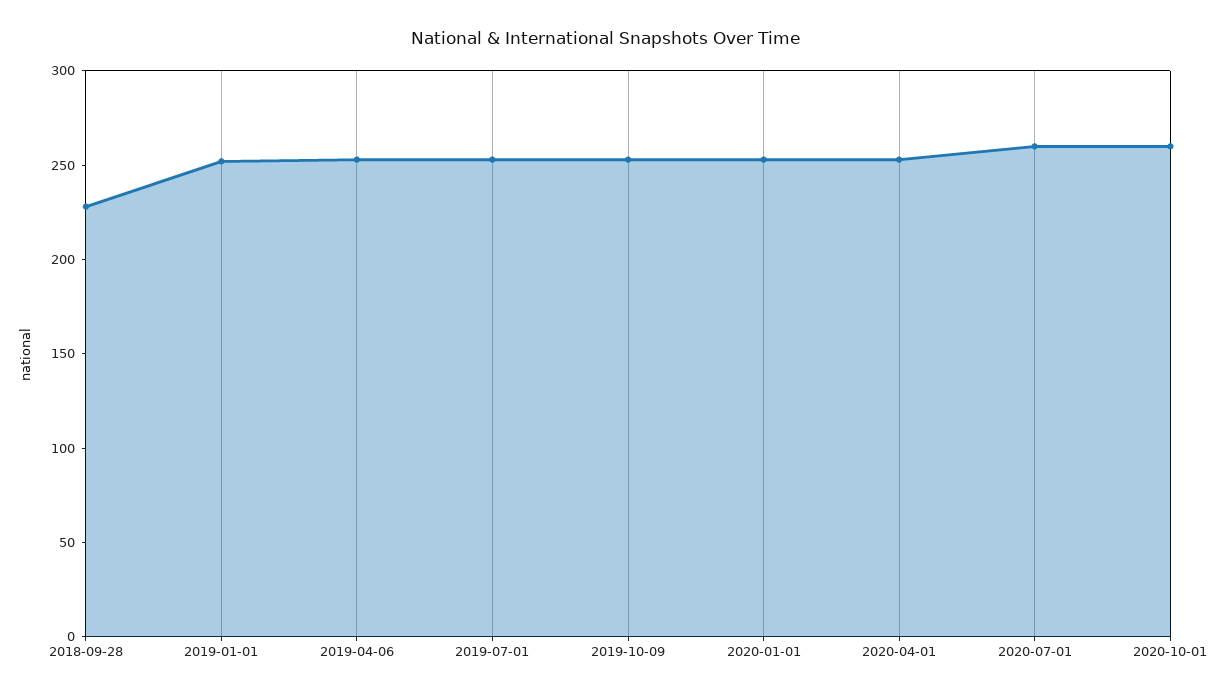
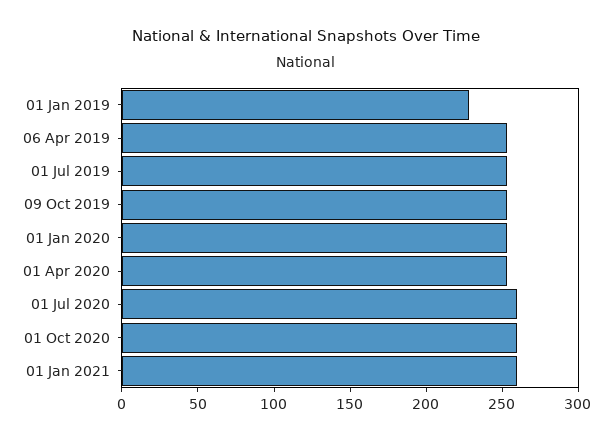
2018-09-28: 230 -> none
2019-01-01: 250 -> 230
01 Jan 2021: none -> 260

